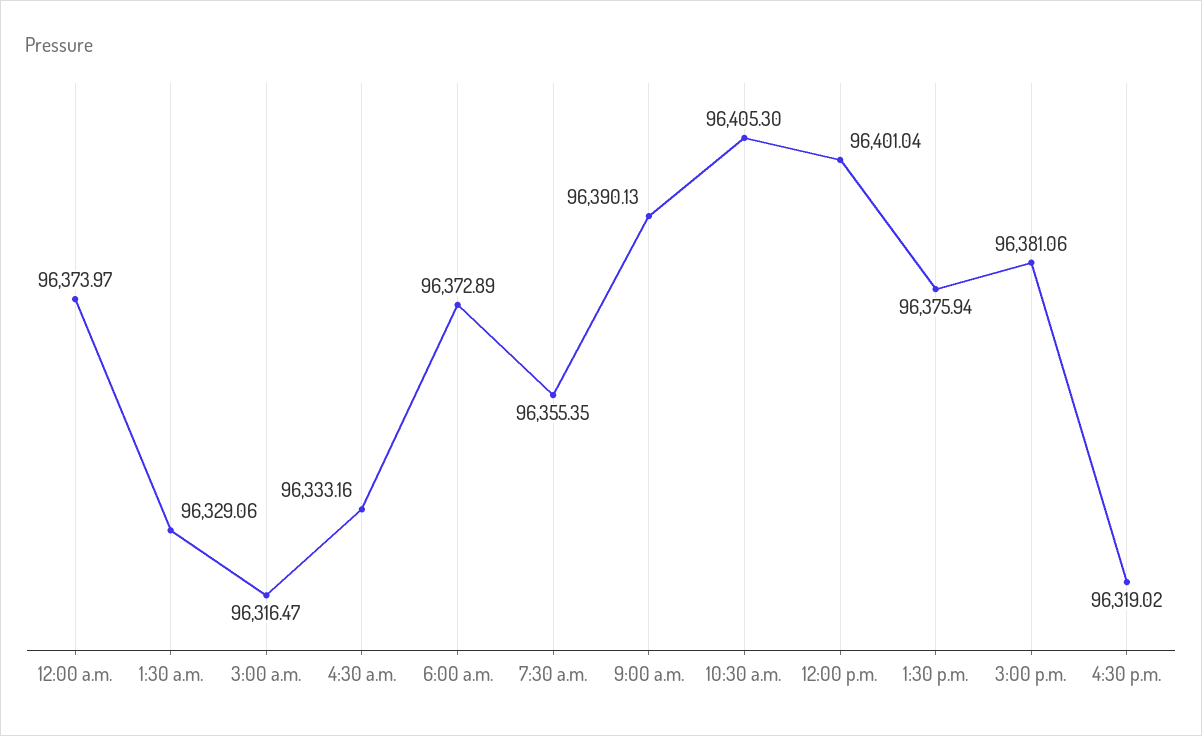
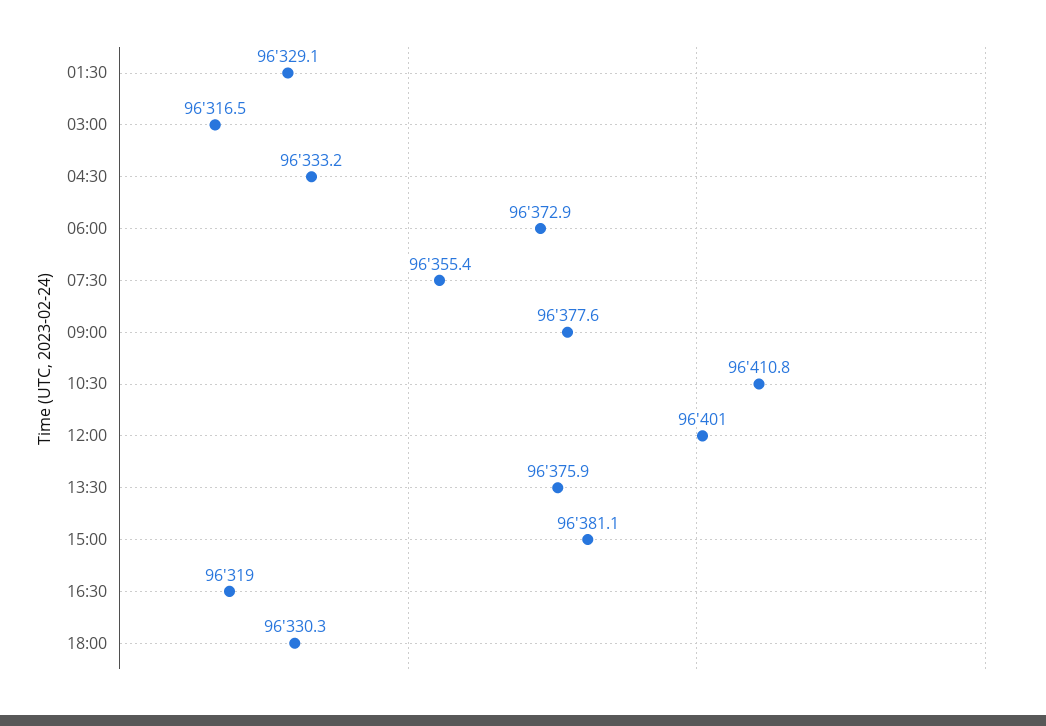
12:00 a.m.: 96373.97 -> none
9:00 a.m.: 96390.13 -> 96377.6
10:30 a.m.: 96405.3 -> 96410.8
18:00: none -> 96330.3

